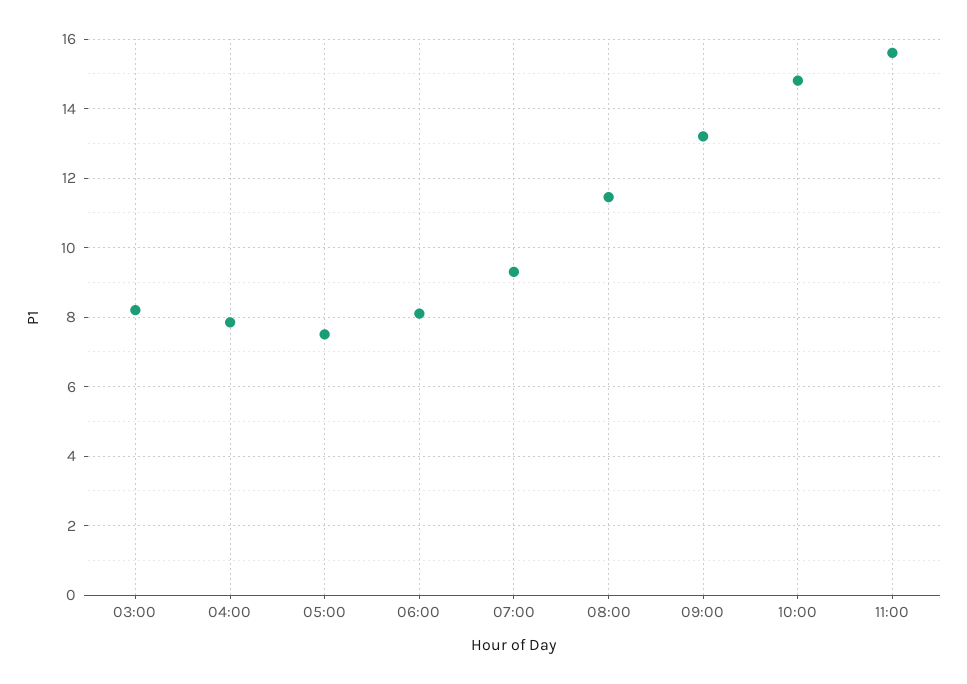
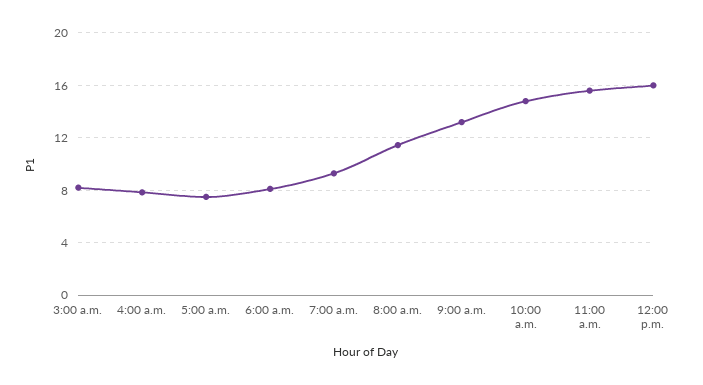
12:00 p.m.: none -> 16

